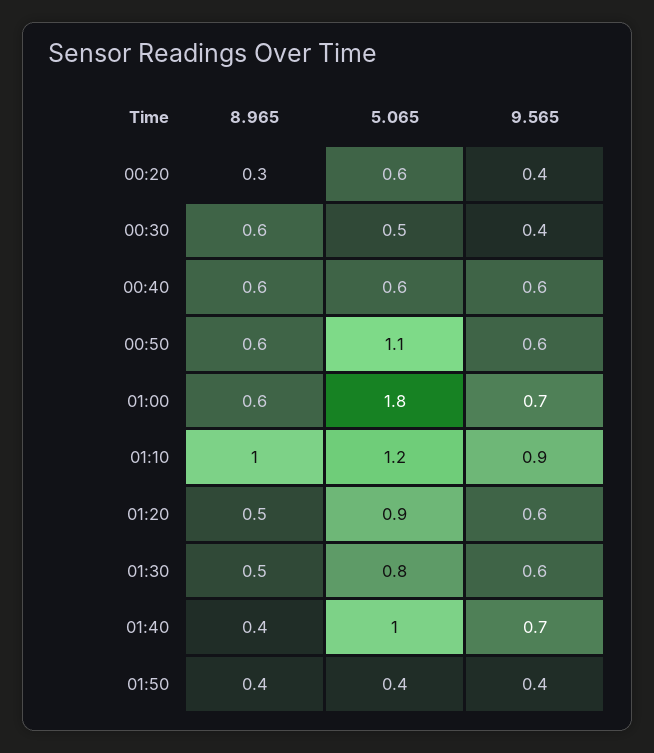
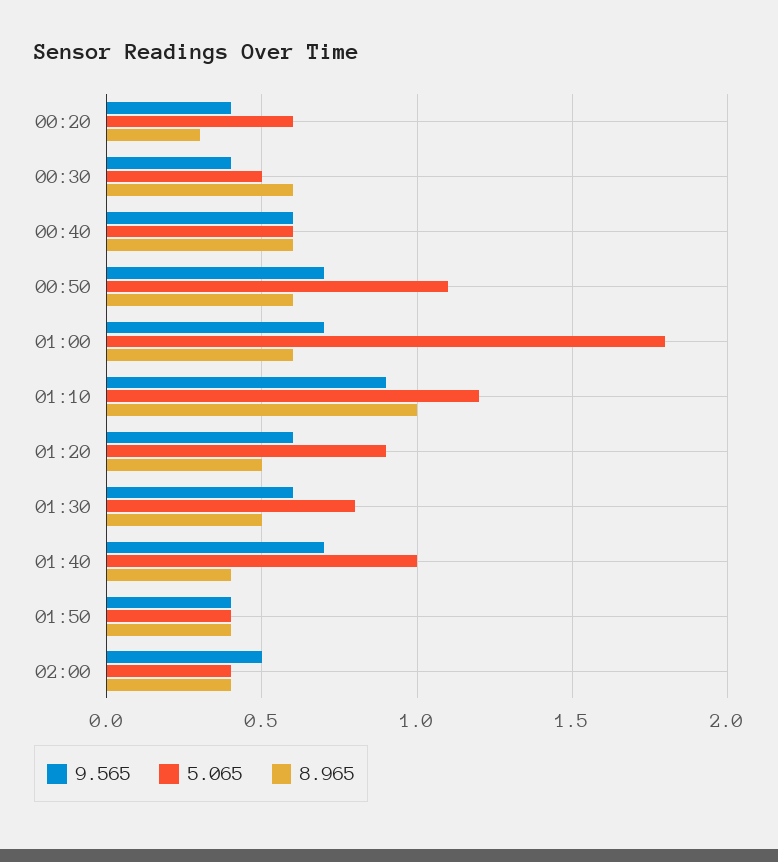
9.565, 00:50: 0.6 -> 0.7
9.565, 02:00: none -> 0.5
5.065, 02:00: none -> 0.4
8.965, 02:00: none -> 0.4

